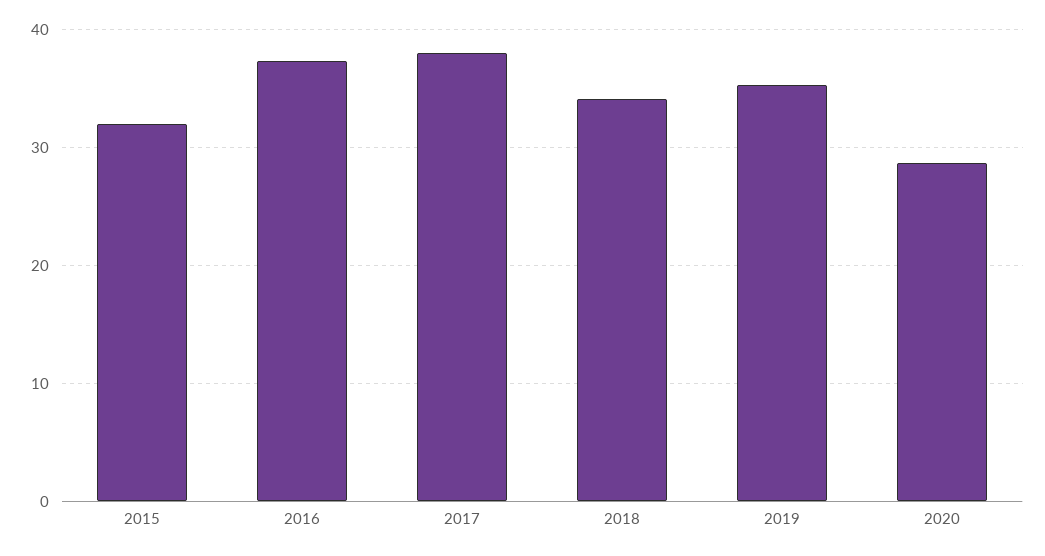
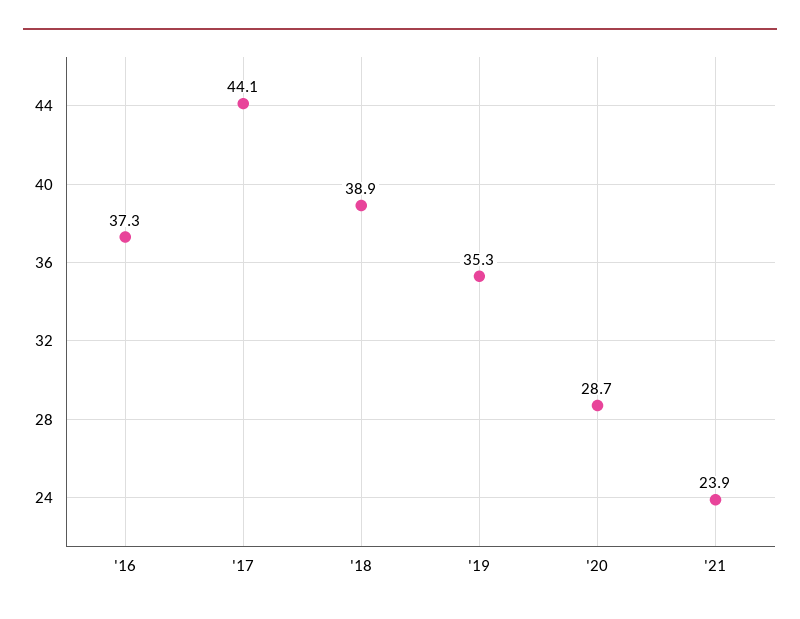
2015: 32 -> none
2017: 38 -> 44.1
2018: 34 -> 38.9
'21: none -> 23.9

